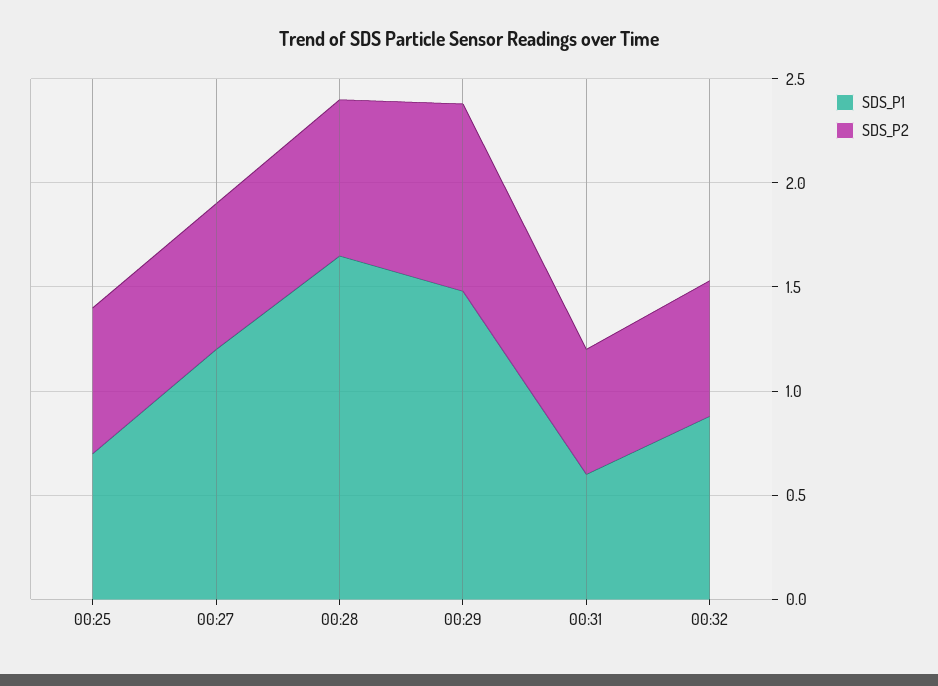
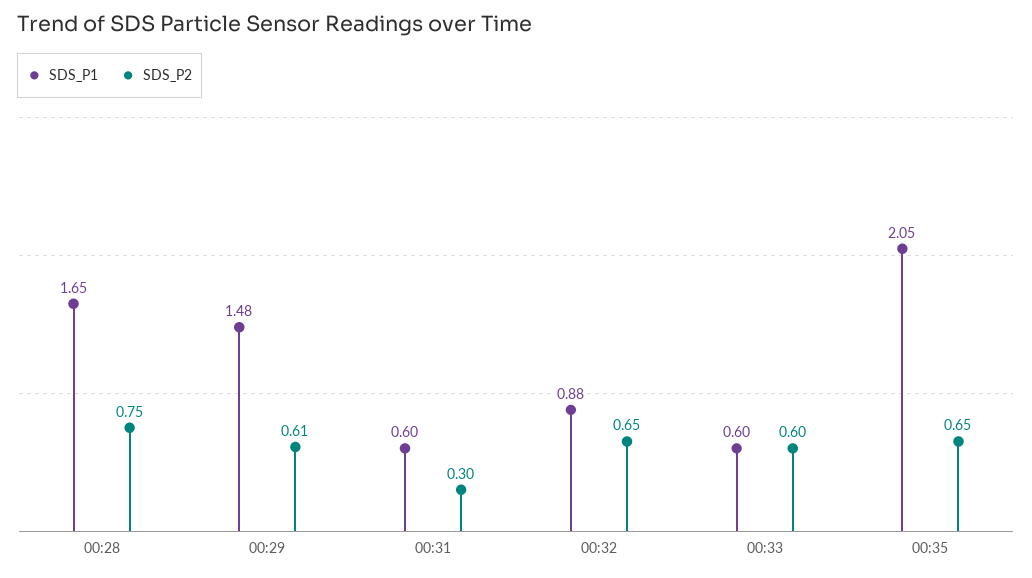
SDS_P1, 00:25: 0.7 -> none
SDS_P2, 00:25: 0.7 -> none
SDS_P1, 00:27: 1.2 -> none
SDS_P2, 00:27: 0.7 -> none
SDS_P2, 00:29: 0.9 -> 0.61
SDS_P2, 00:31: 0.6 -> 0.3
SDS_P1, 00:33: none -> 0.6
SDS_P2, 00:33: none -> 0.6
SDS_P1, 00:35: none -> 2.05
SDS_P2, 00:35: none -> 0.65

